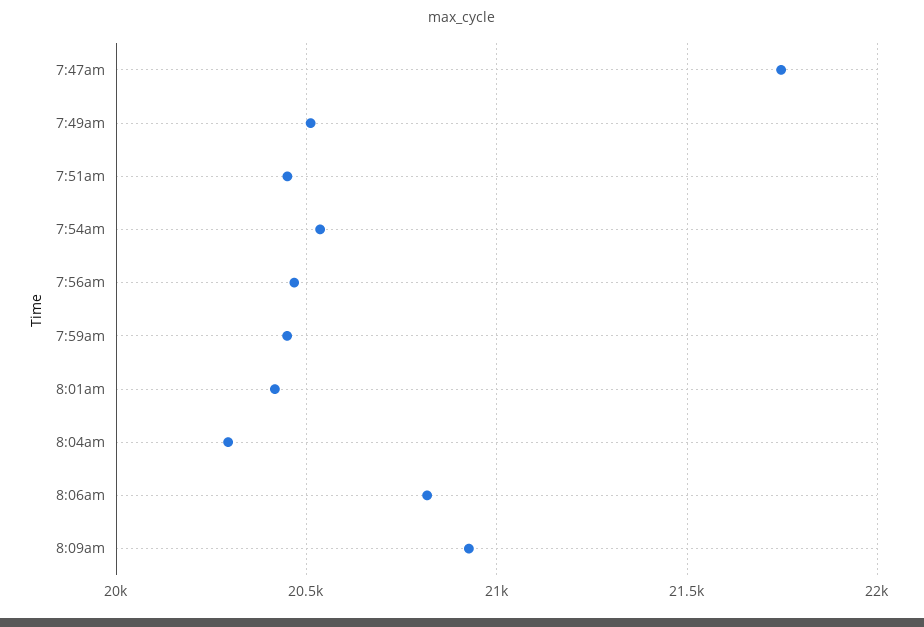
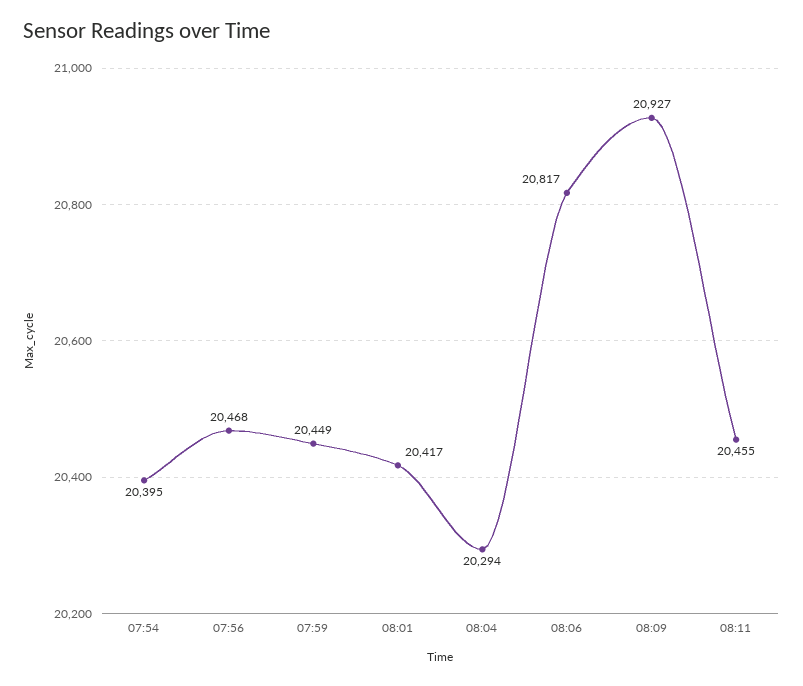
7:47am: 21750 -> none
7:49am: 20500 -> none
7:51am: 20450 -> none
7:54am: 20550 -> 20395
08:11: none -> 20455

